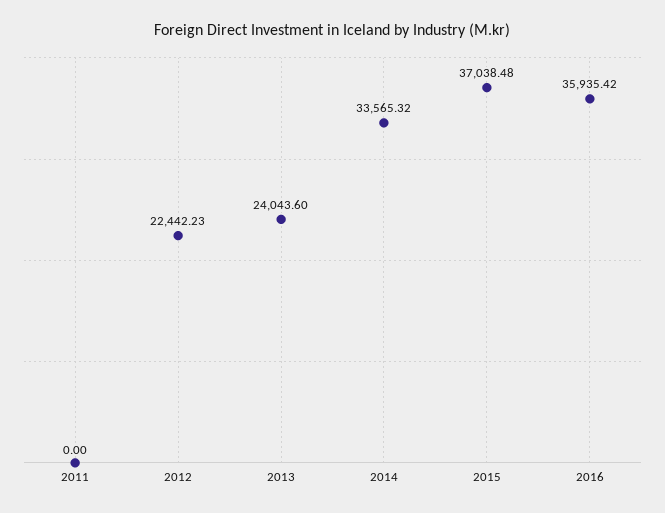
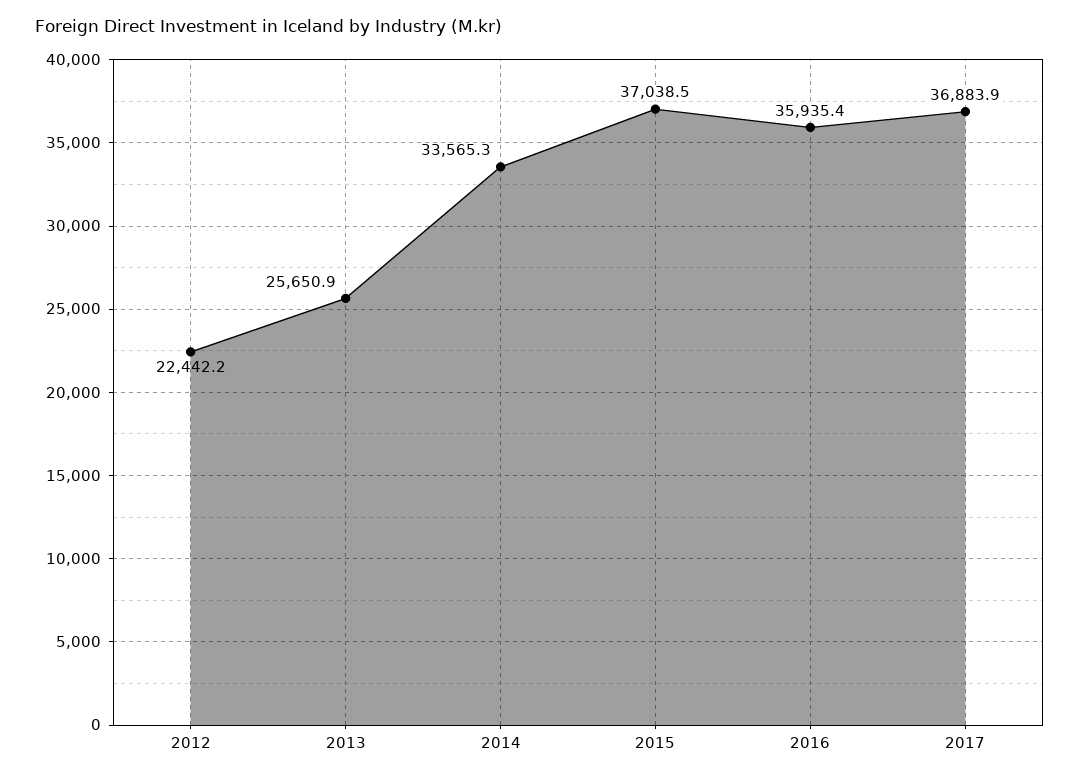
2011: 0 -> none
2013: 24043.6 -> 25650.9
2017: none -> 36883.9

